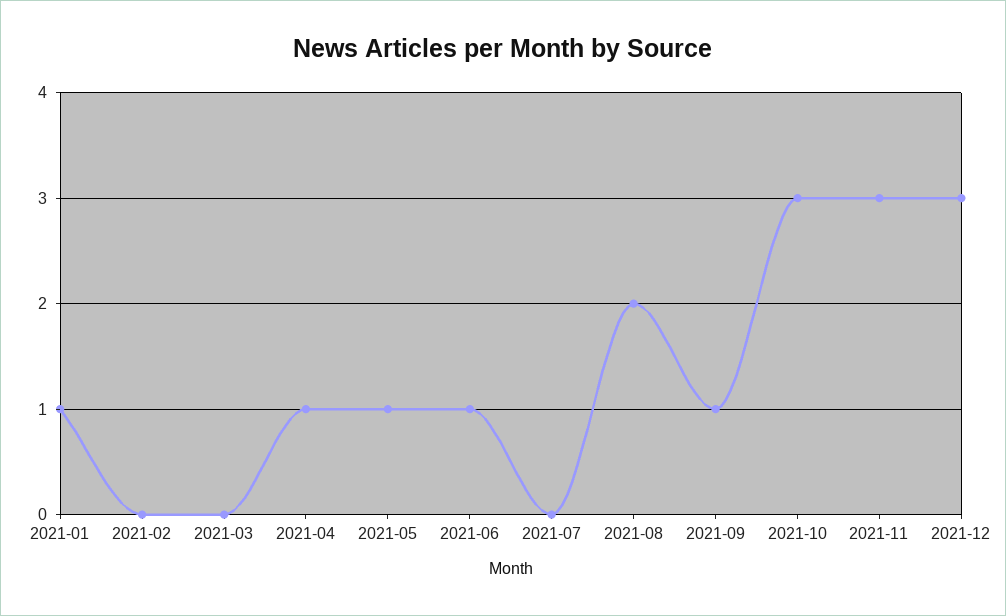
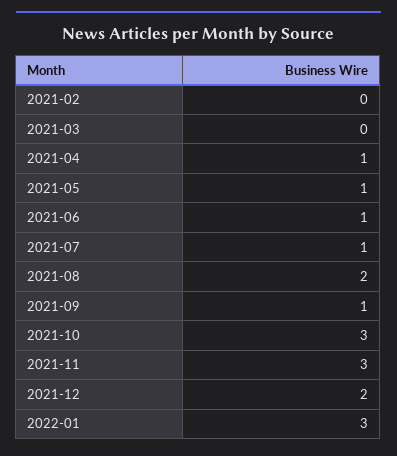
2021-01: 1 -> none
2021-07: 0 -> 1
2021-12: 3 -> 2
2022-01: none -> 3

